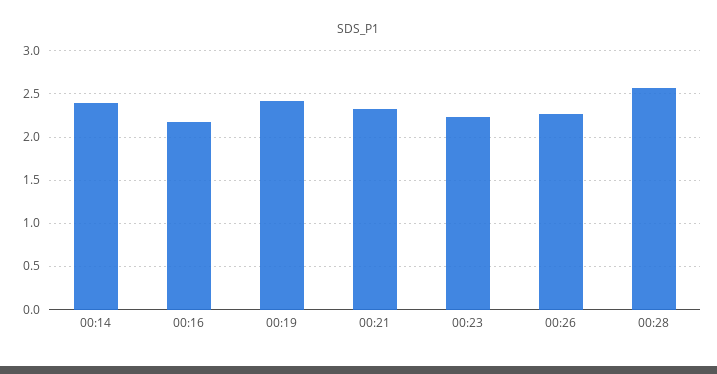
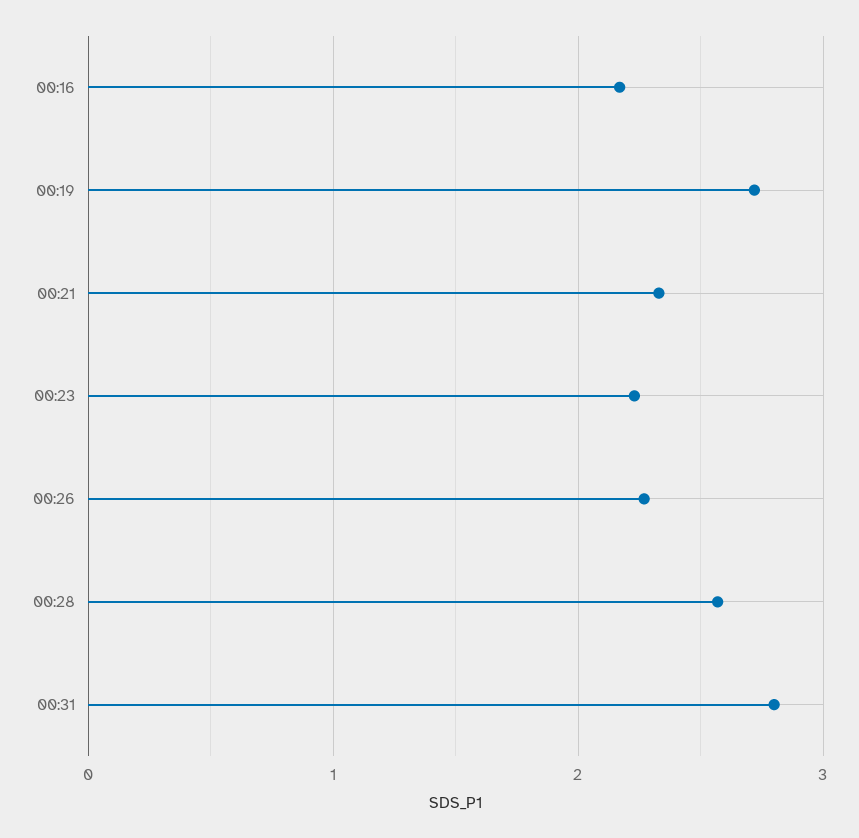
00:14: 2.4 -> none
00:19: 2.4 -> 2.7
00:31: none -> 2.8

